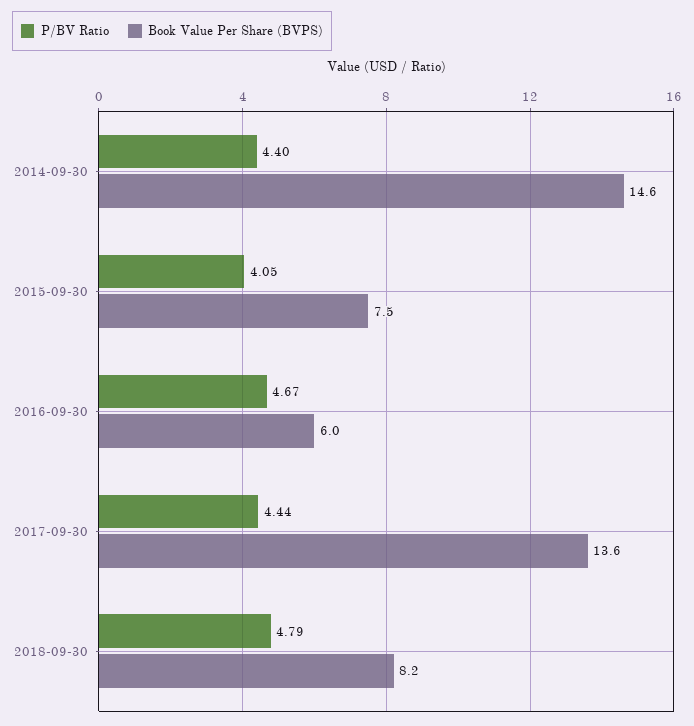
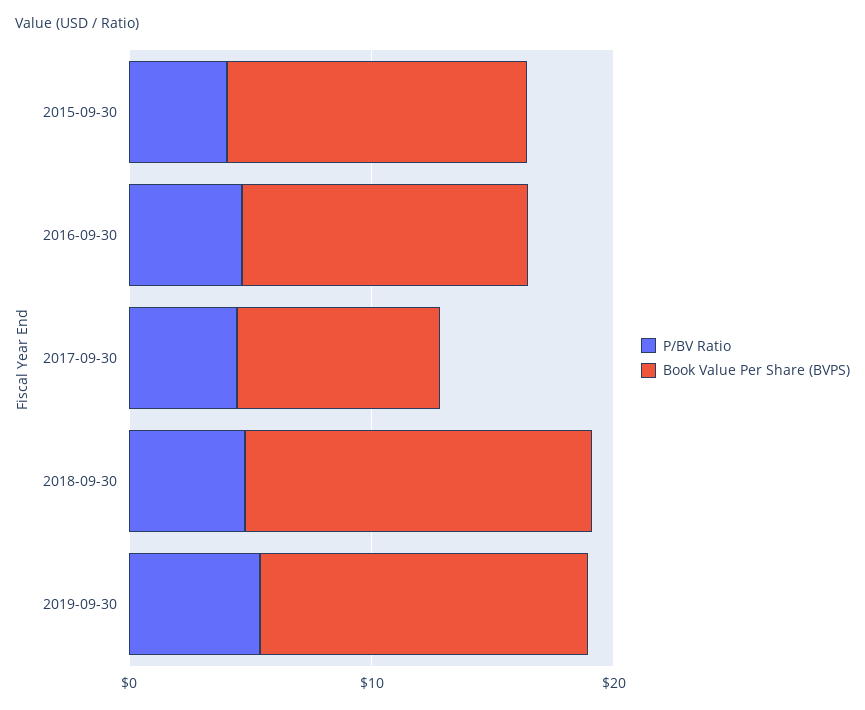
P/BV Ratio, 2014-09-30: 4.4 -> none
Book Value Per Share (BVPS), 2014-09-30: 14.6 -> none
Book Value Per Share (BVPS), 2015-09-30: 7.5 -> 12
Book Value Per Share (BVPS), 2016-09-30: 6 -> 12
Book Value Per Share (BVPS), 2017-09-30: 13.6 -> 8
Book Value Per Share (BVPS), 2018-09-30: 8.2 -> 14
P/BV Ratio, 2019-09-30: none -> 6
Book Value Per Share (BVPS), 2019-09-30: none -> 14

